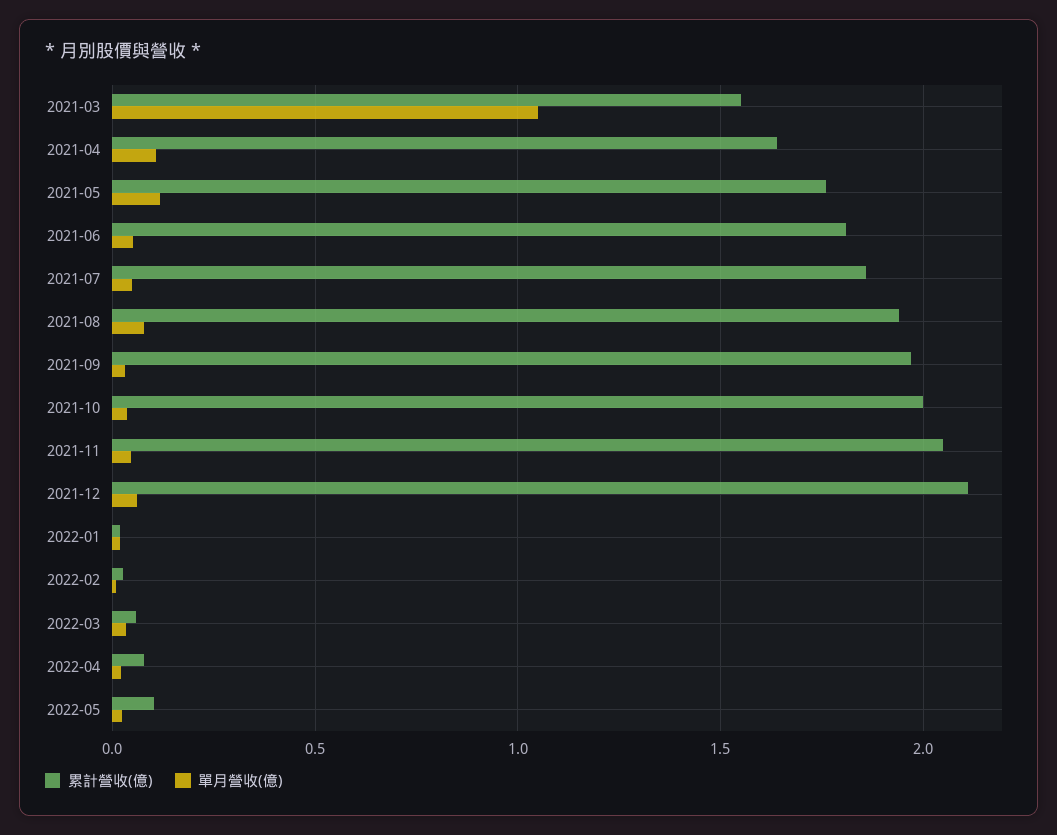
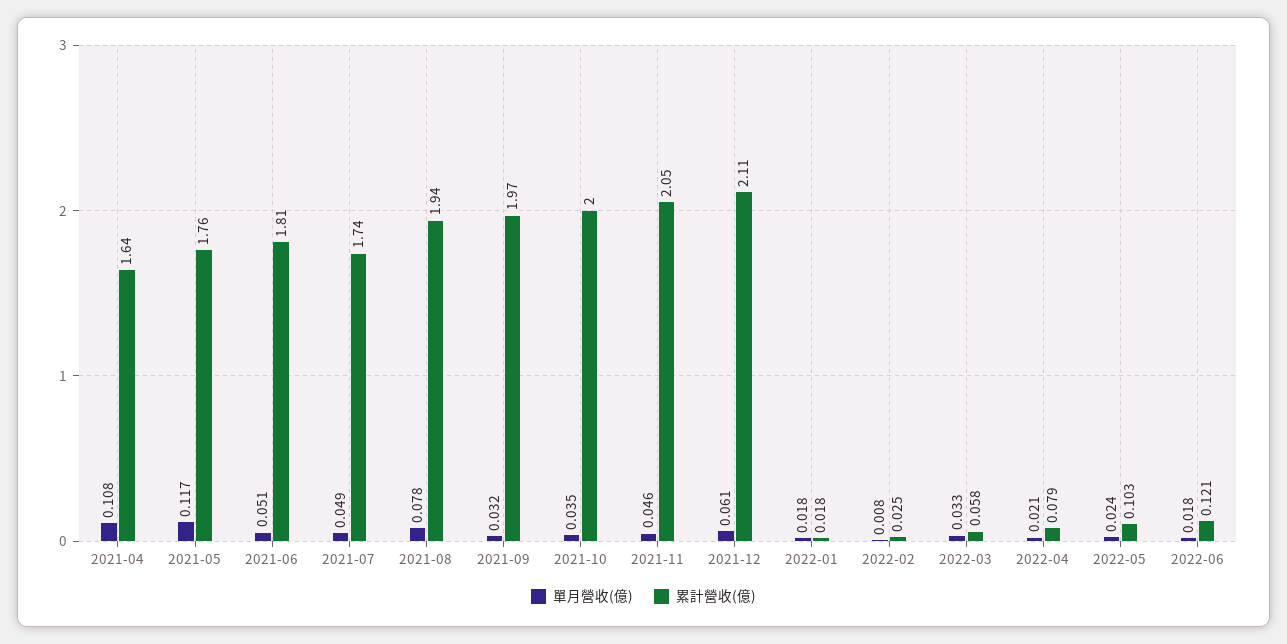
累計營收(億), 2021-03: 1.55 -> none
單月營收(億), 2021-03: 1.05 -> none
累計營收(億), 2021-07: 1.85 -> 1.74
單月營收(億), 2022-06: none -> 0.018
累計營收(億), 2022-06: none -> 0.121

